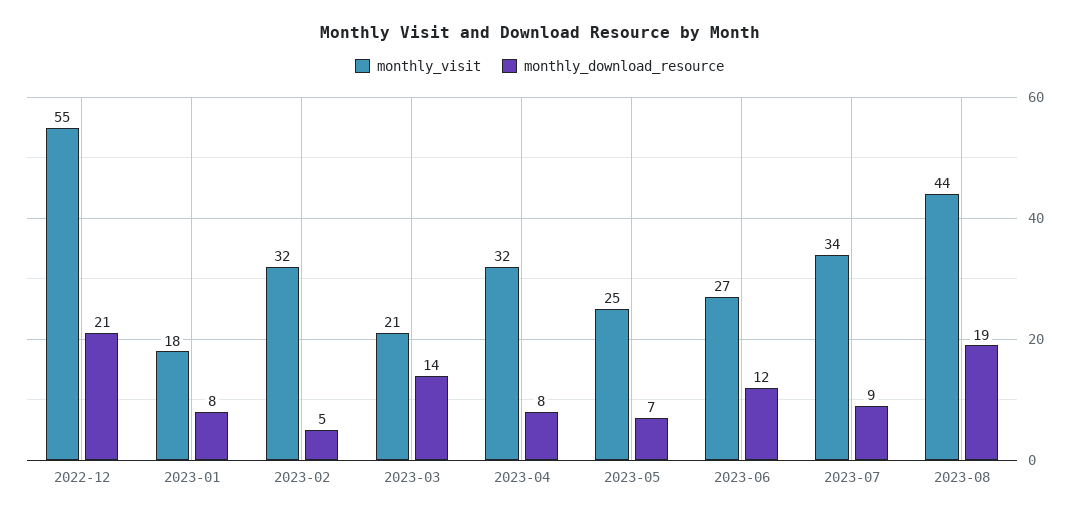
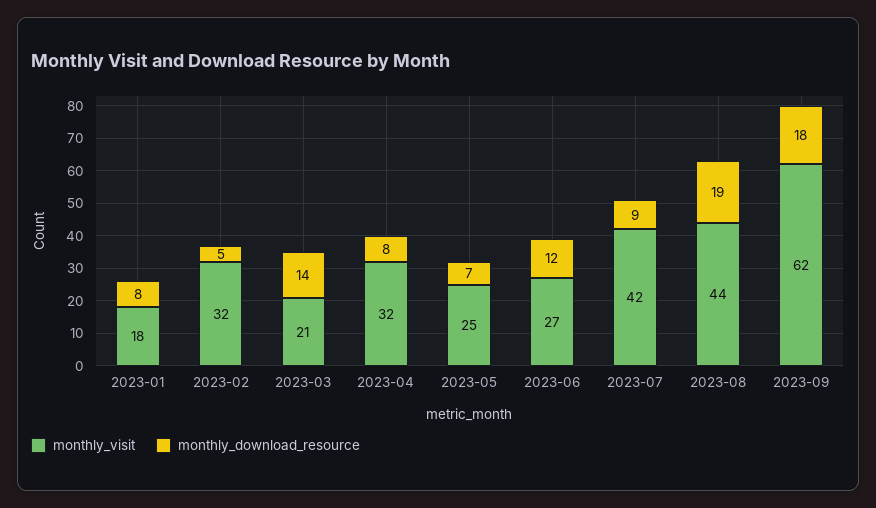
monthly_visit, 2022-12: 55 -> none
monthly_download_resource, 2022-12: 21 -> none
monthly_visit, 2023-07: 34 -> 42
monthly_visit, 2023-09: none -> 62
monthly_download_resource, 2023-09: none -> 18

